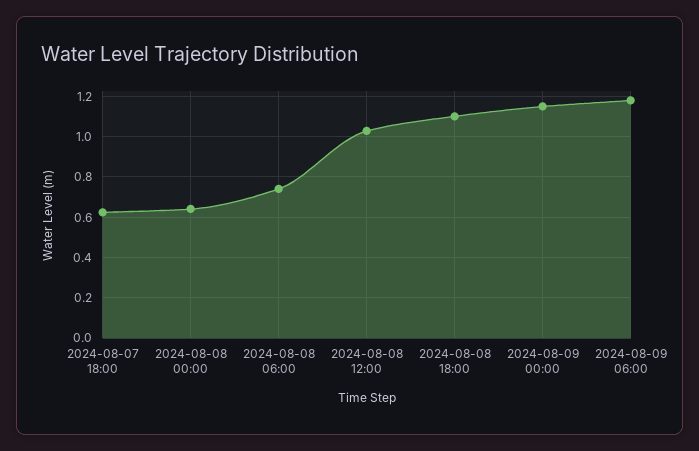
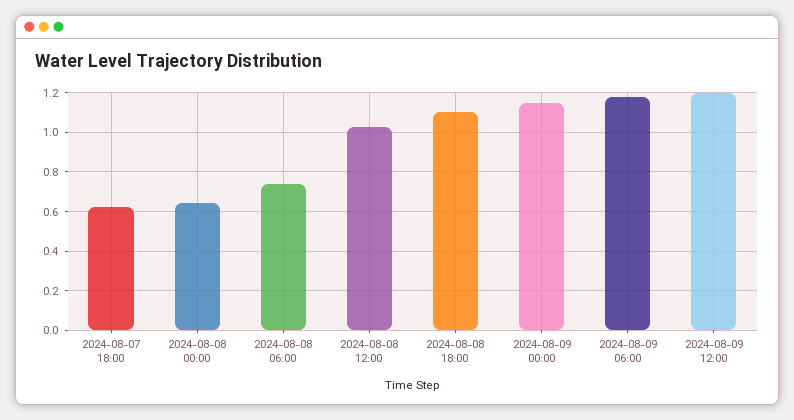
2024-08-09 12:00: none -> 1.2

